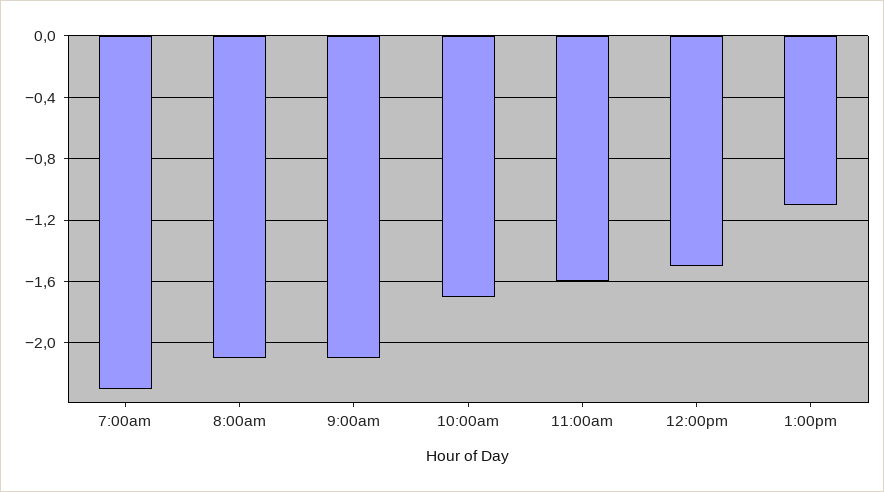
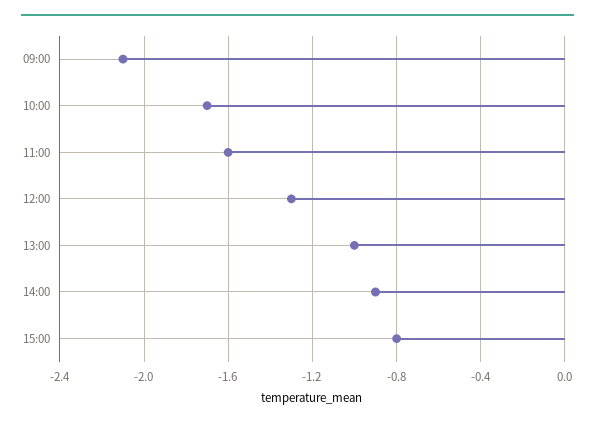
7:00am: -2.3 -> none
8:00am: -2.1 -> none
12:00pm: -1.5 -> -1.3
1:00pm: -1.1 -> -1
14:00: none -> -0.9
15:00: none -> -0.8

